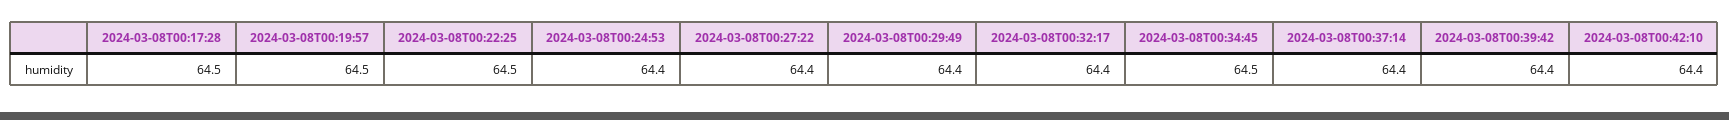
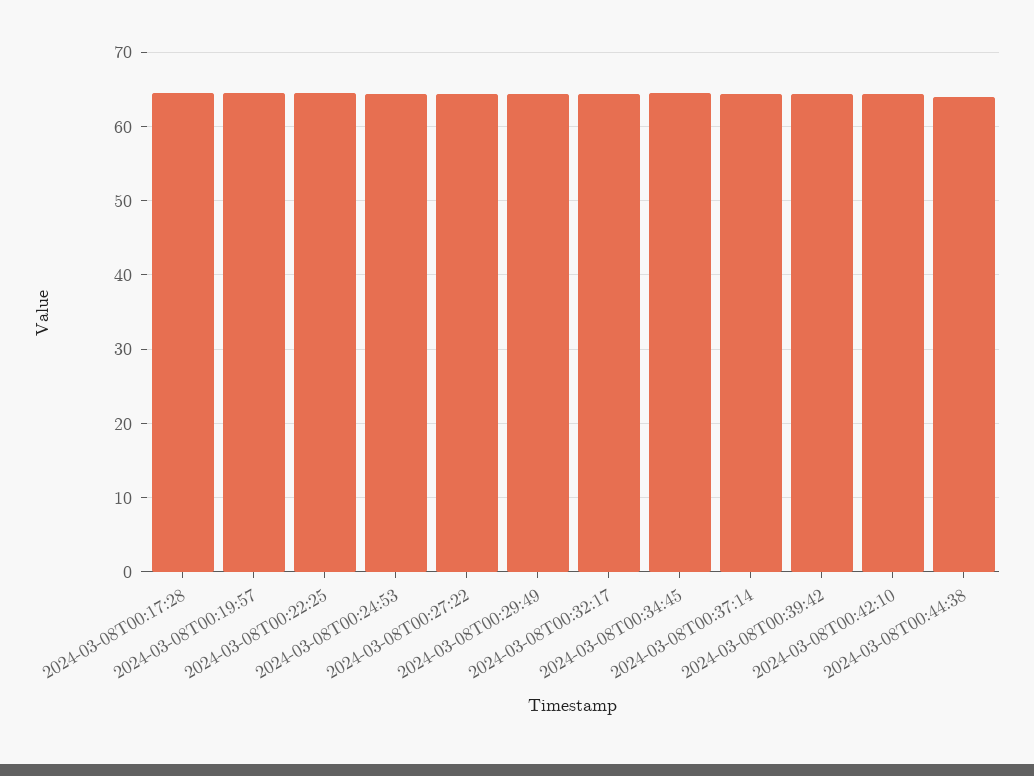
2024-03-08T00:44:38: none -> 64

